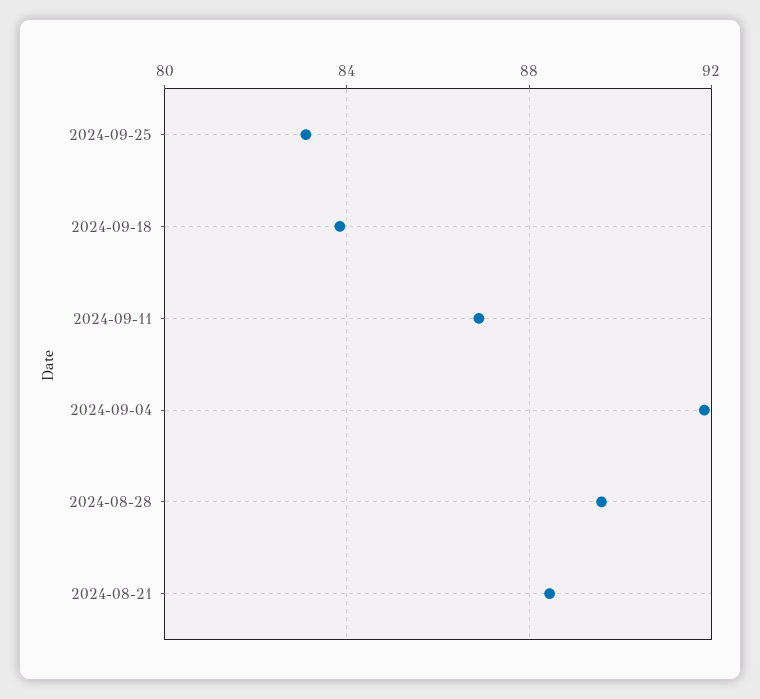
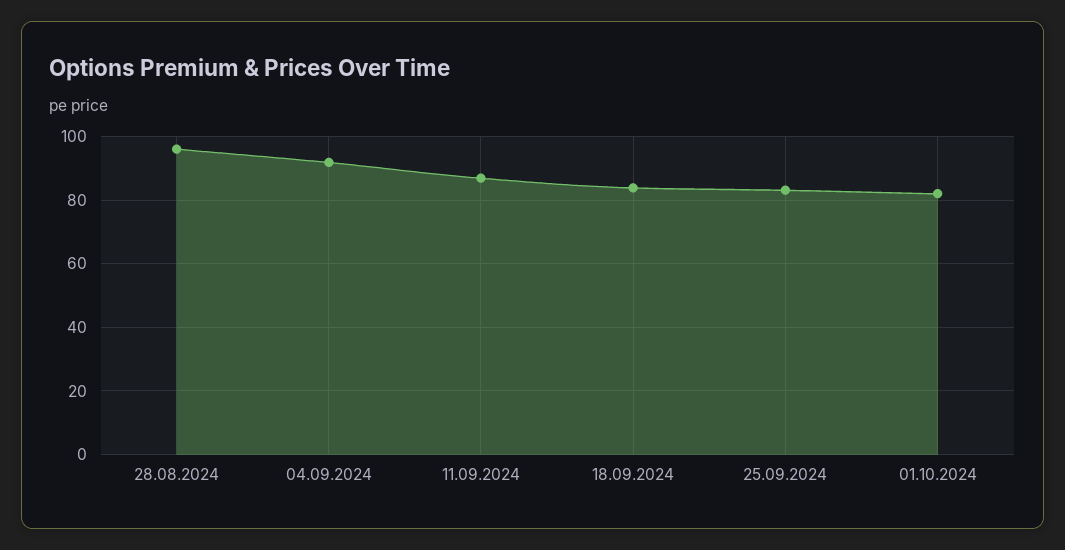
2024-08-28: 89.5 -> 96
2024-08-21: 88.5 -> none
01.10.2024: none -> 82

